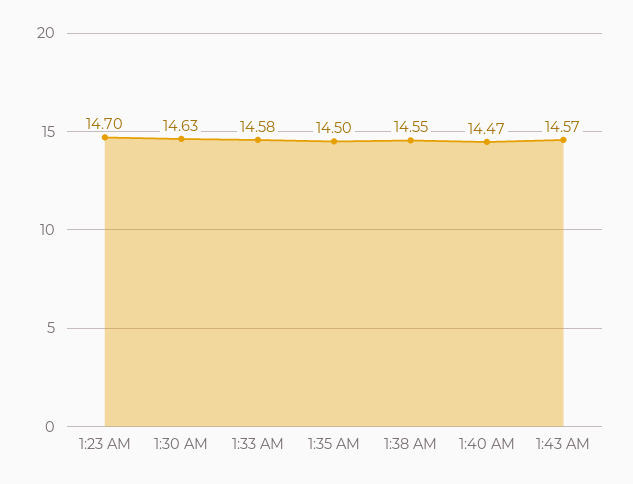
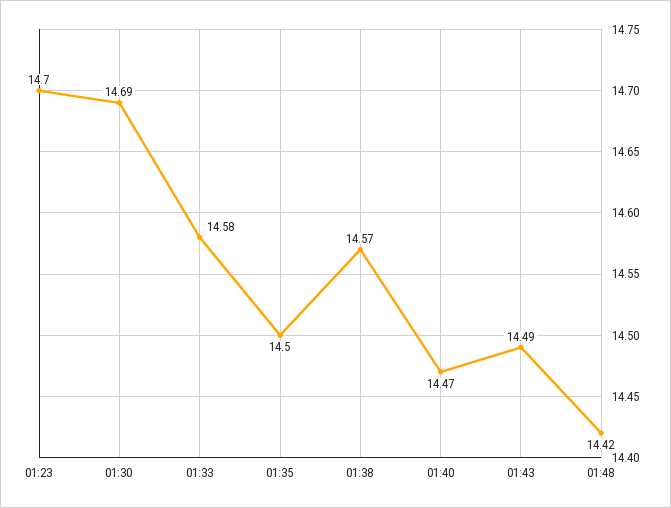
1:30 AM: 14.63 -> 14.69
1:38 AM: 14.55 -> 14.57
1:43 AM: 14.57 -> 14.49
01:48: none -> 14.42

